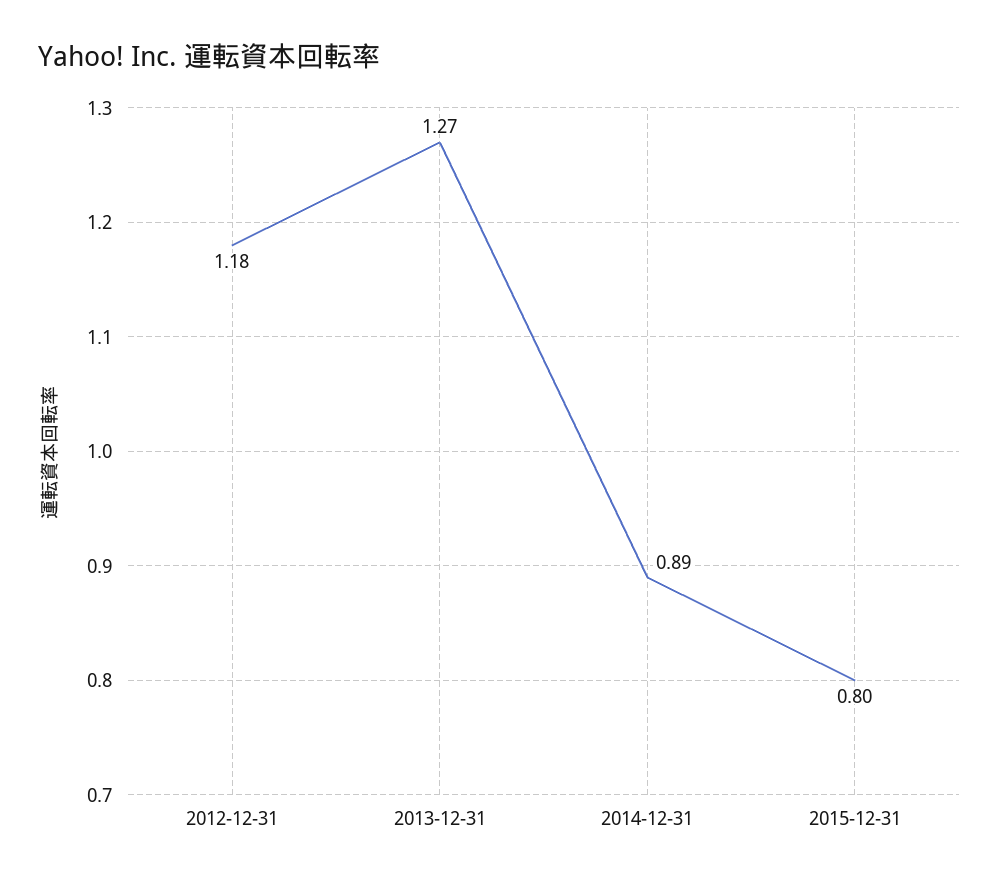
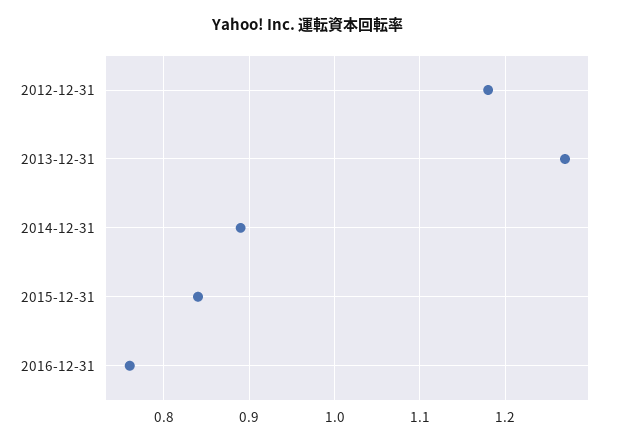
2015-12-31: 0.8 -> 0.84
2016-12-31: none -> 0.76

